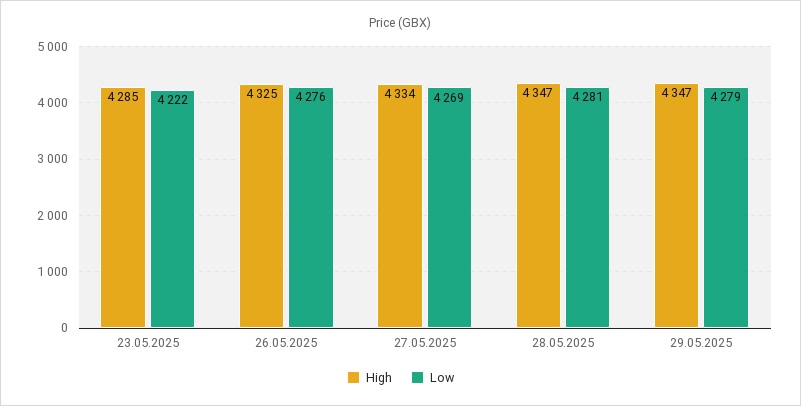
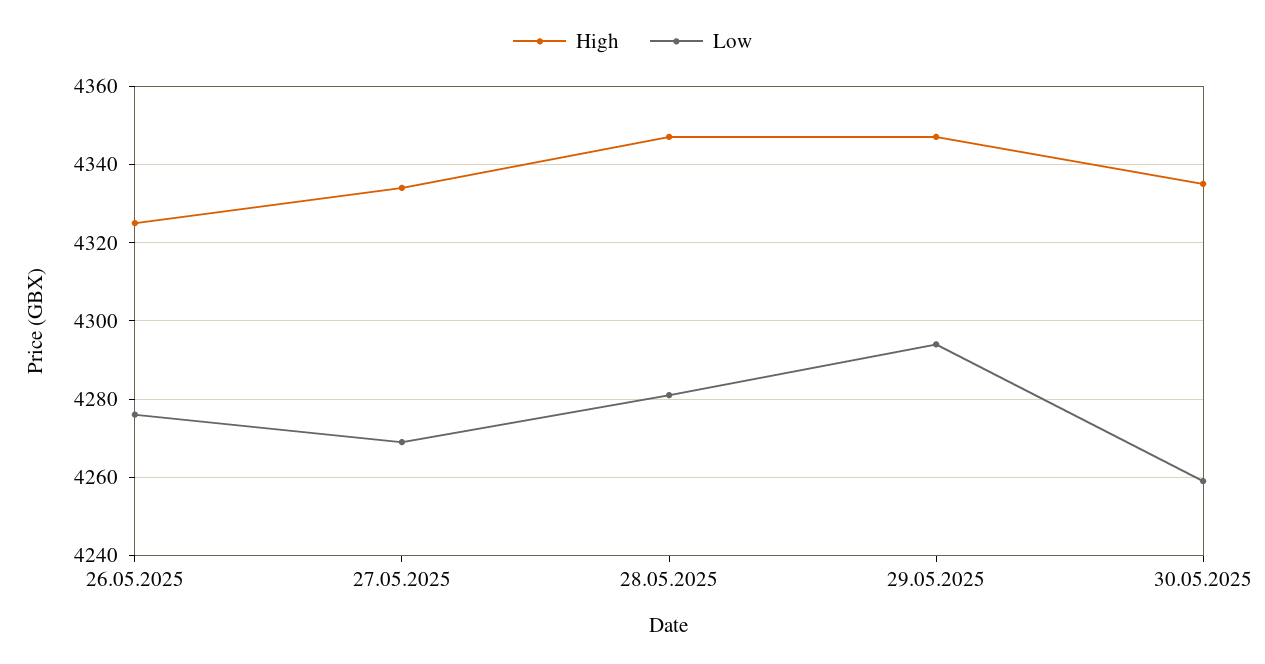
High, 23.05.2025: 4285 -> none
Low, 23.05.2025: 4222 -> none
Low, 29.05.2025: 4279 -> 4295
High, 30.05.2025: none -> 4335
Low, 30.05.2025: none -> 4260

